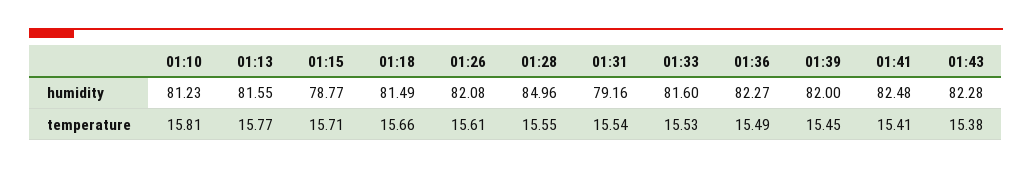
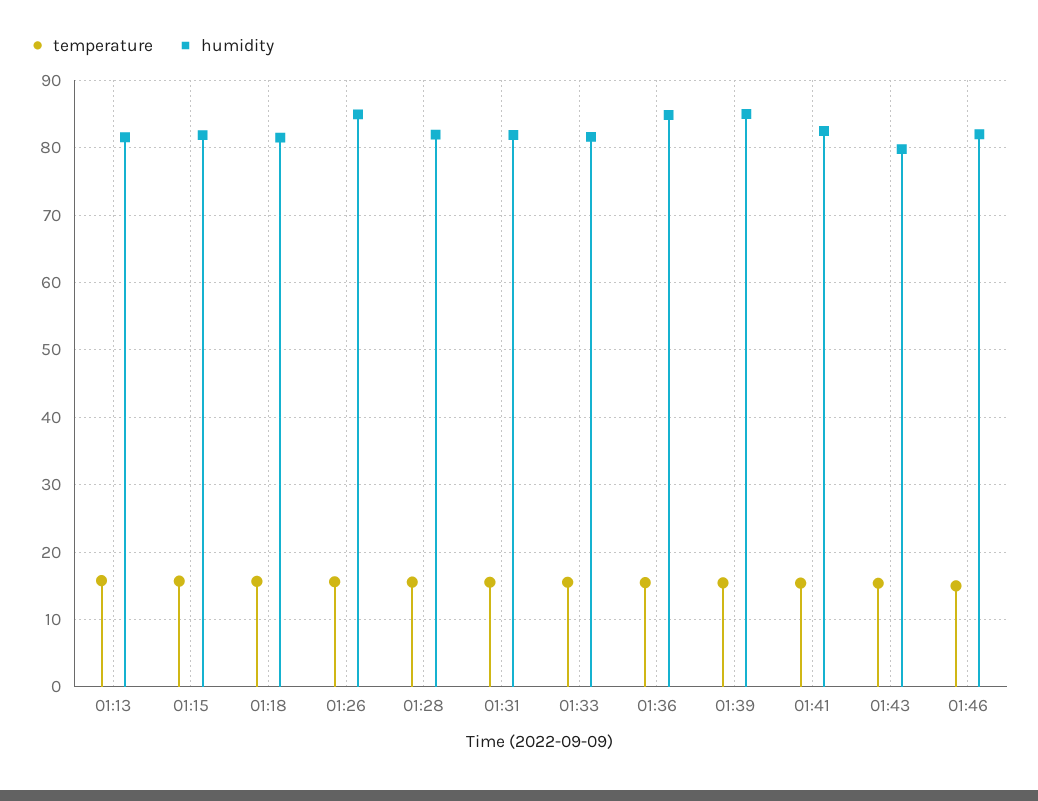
humidity, 01:10: 81.23 -> none
humidity, 01:15: 78.77 -> 82
humidity, 01:26: 82.08 -> 85
humidity, 01:28: 84.96 -> 82
humidity, 01:31: 79.16 -> 82
humidity, 01:36: 82.27 -> 85
humidity, 01:39: 82 -> 85
humidity, 01:43: 82.28 -> 80
temperature, 01:10: 15.81 -> none
temperature, 01:46: none -> 15
humidity, 01:46: none -> 82

